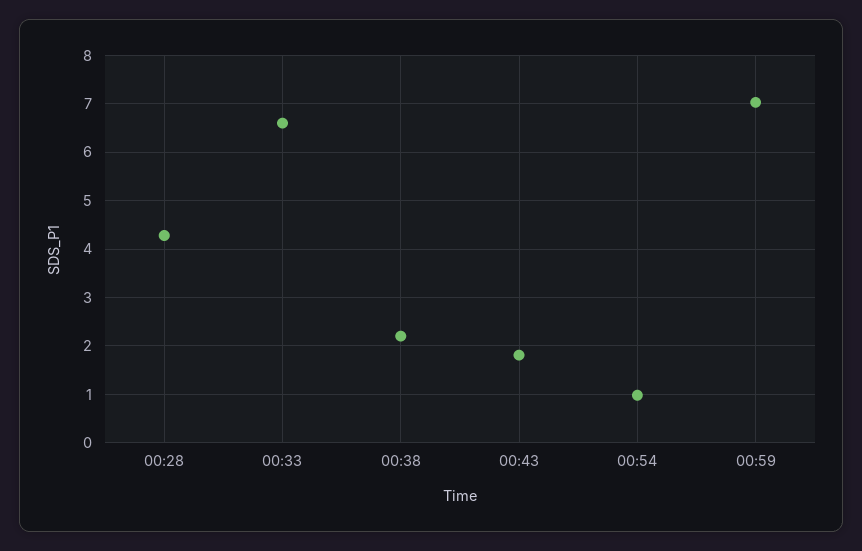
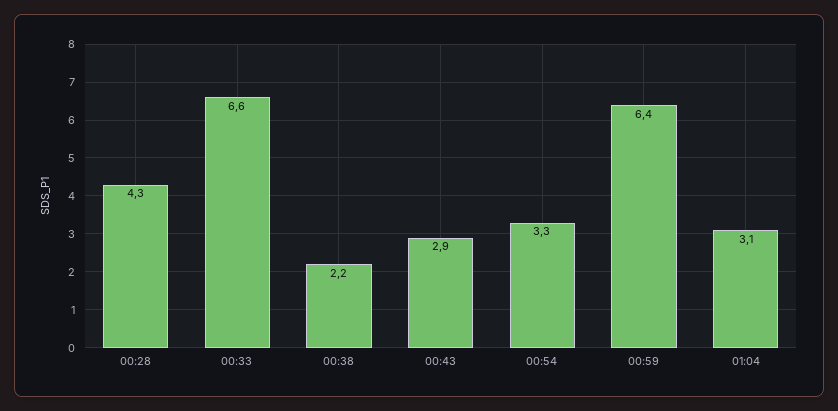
00:43: 1.8 -> 2.9
00:54: 1 -> 3.3
00:59: 7 -> 6.4
01:04: none -> 3.1

